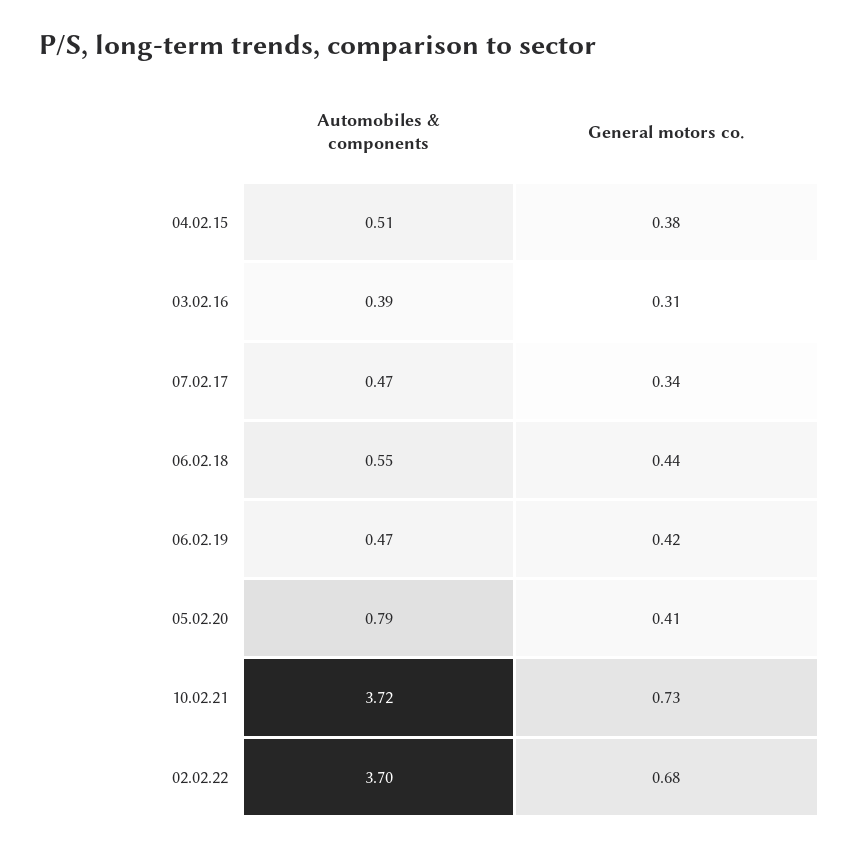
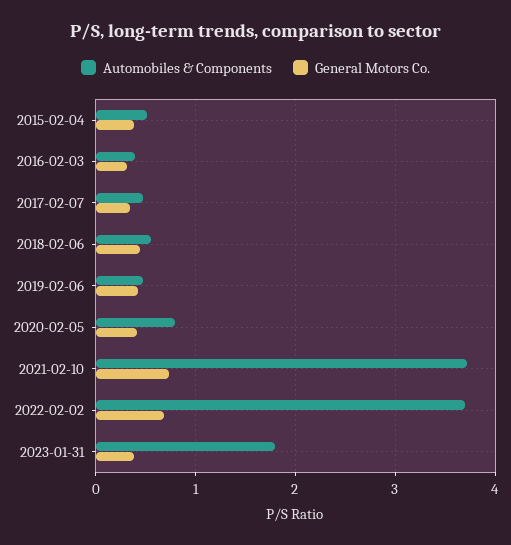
Automobiles & components, 2023-01-31: none -> 1.8
General motors co., 2023-01-31: none -> 0.4

